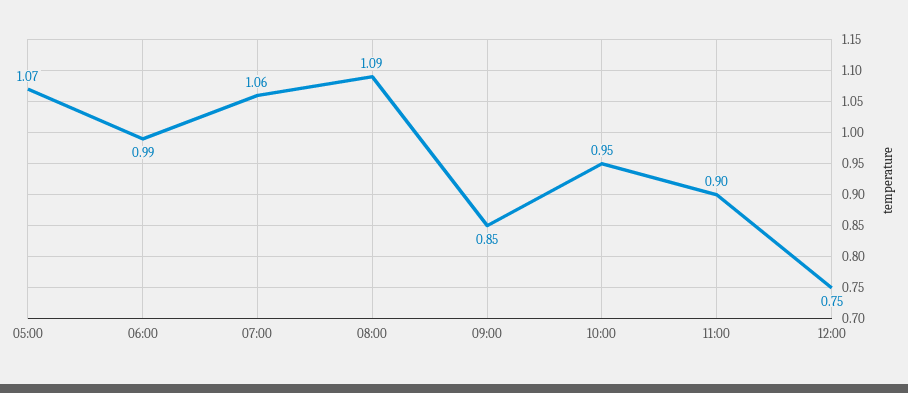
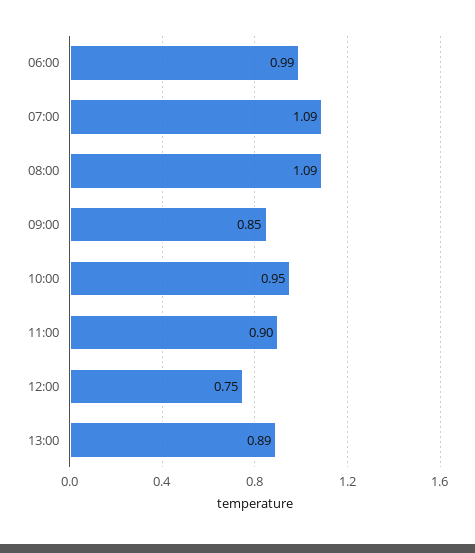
05:00: 1.07 -> none
07:00: 1.06 -> 1.09
13:00: none -> 0.89

